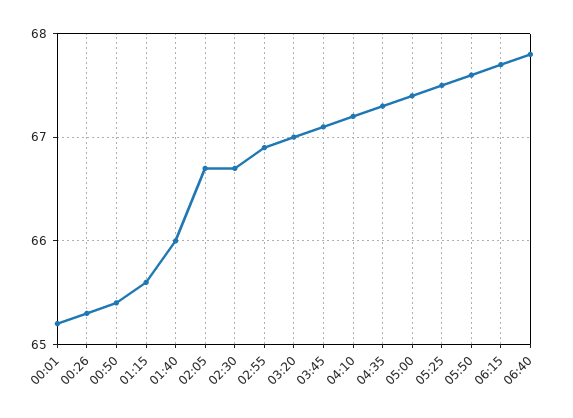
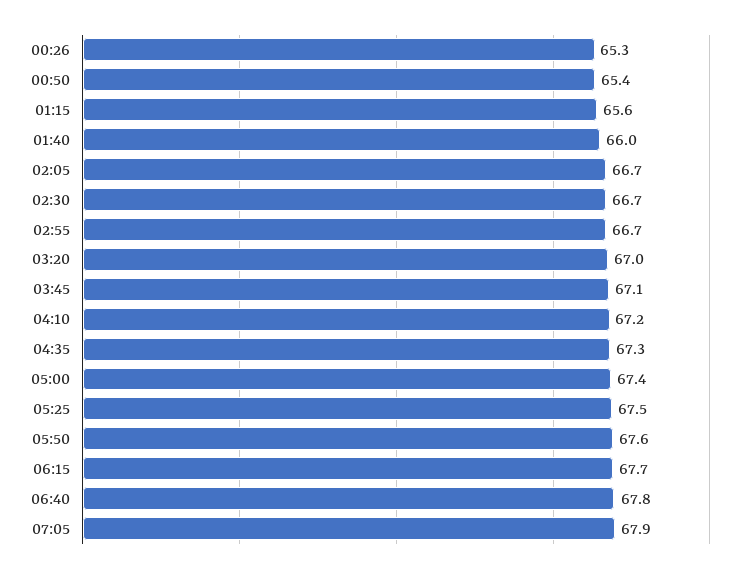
00:01: 65.2 -> none
02:55: 66.9 -> 66.7
07:05: none -> 67.9

